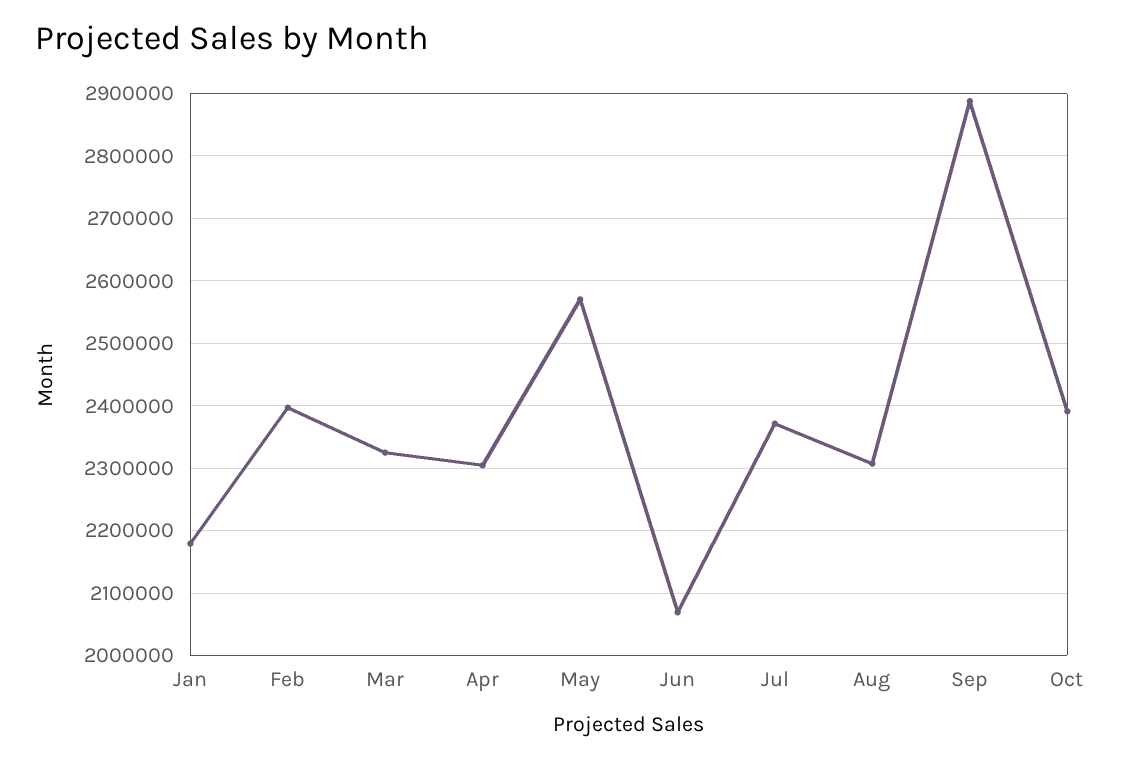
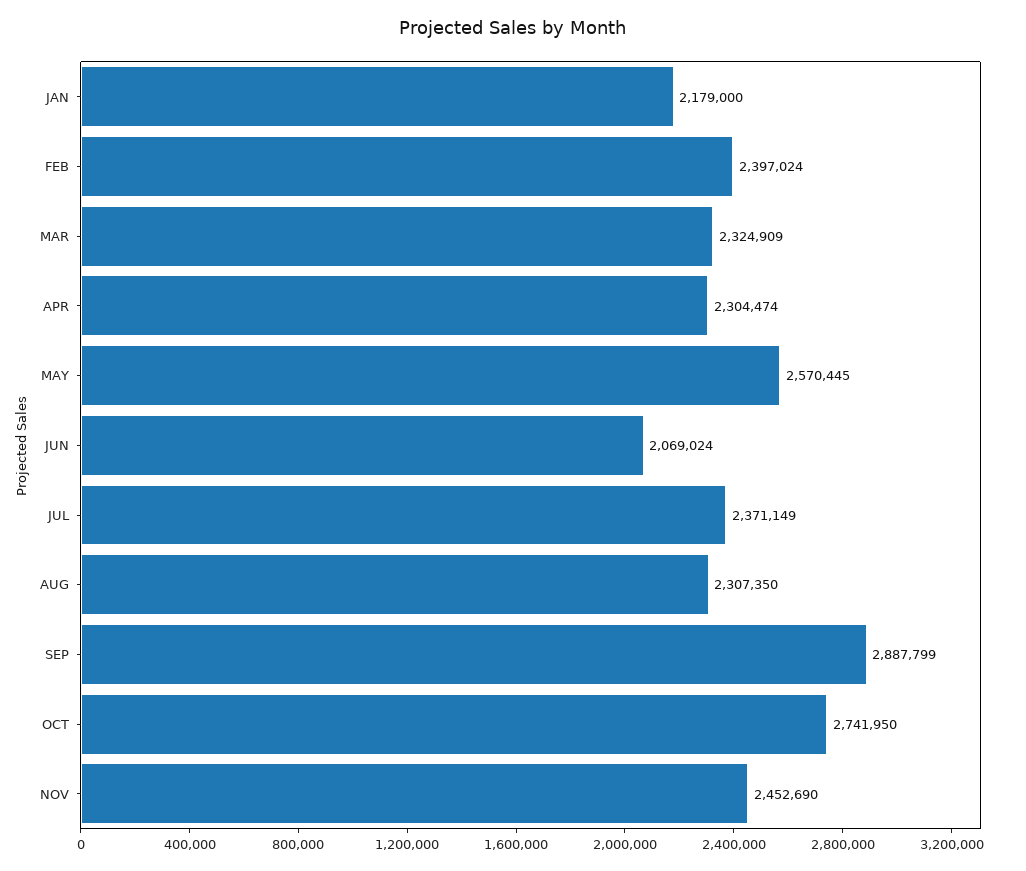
Oct: 2390000 -> 2741950
NOV: none -> 2452690

